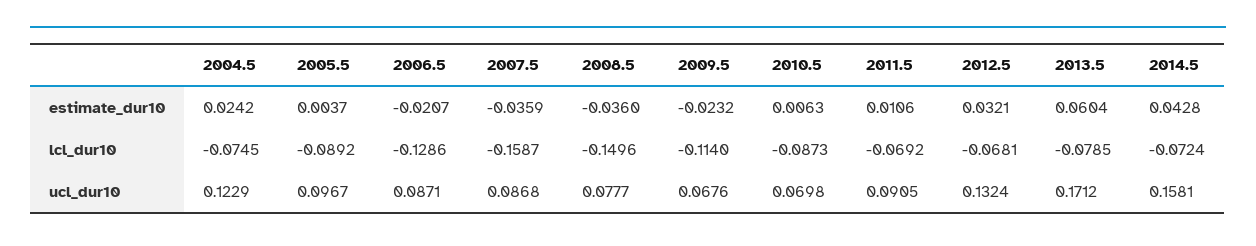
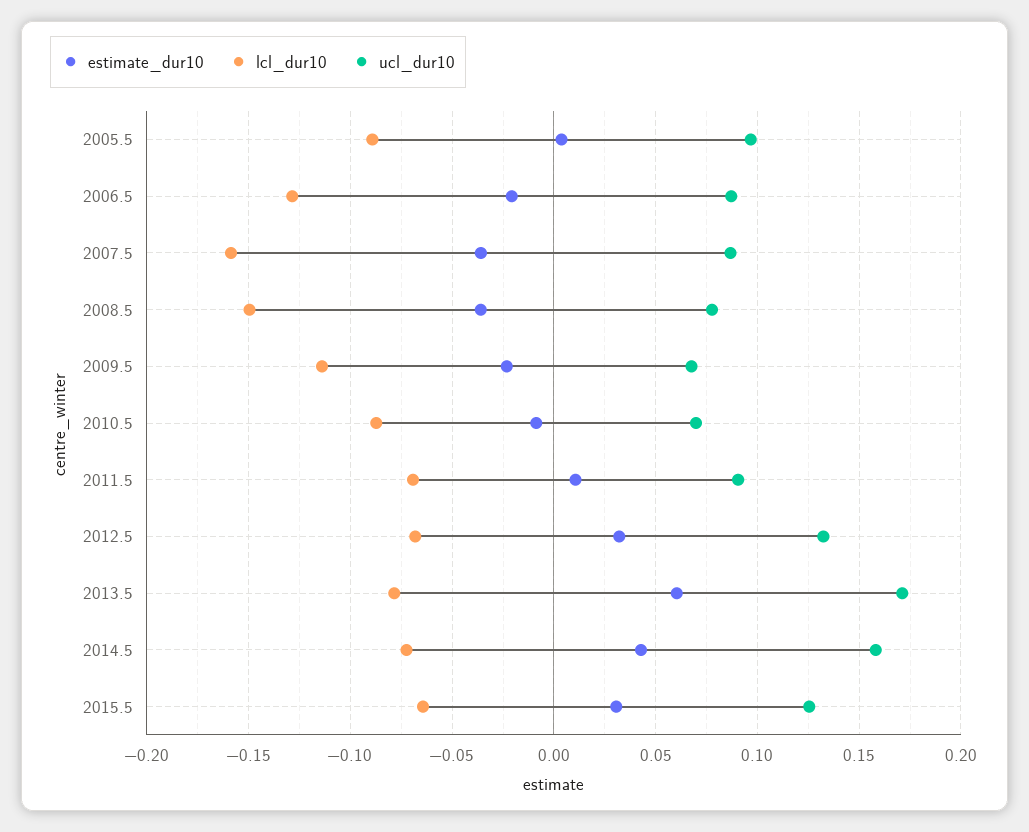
estimate_dur10, 2004.5: 0.0242 -> none
estimate_dur10, 2010.5: 0.0063 -> -0.01
lcl_dur10, 2004.5: -0.0745 -> none
ucl_dur10, 2004.5: 0.1229 -> none
estimate_dur10, 2015.5: none -> 0.03
lcl_dur10, 2015.5: none -> -0.065
ucl_dur10, 2015.5: none -> 0.125

